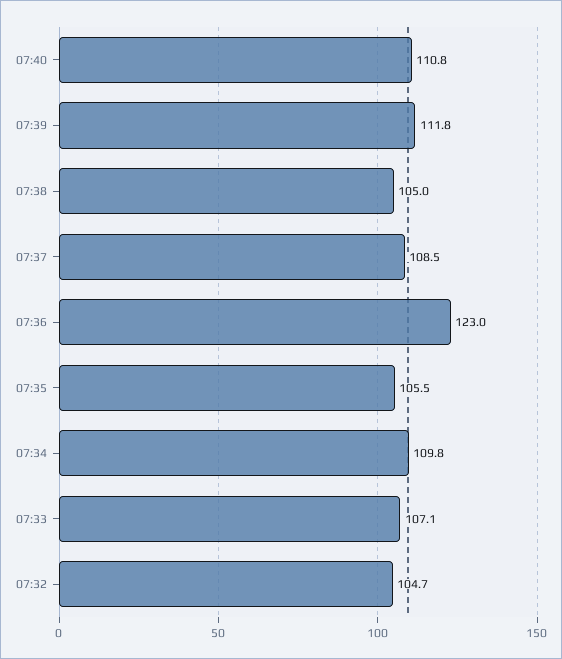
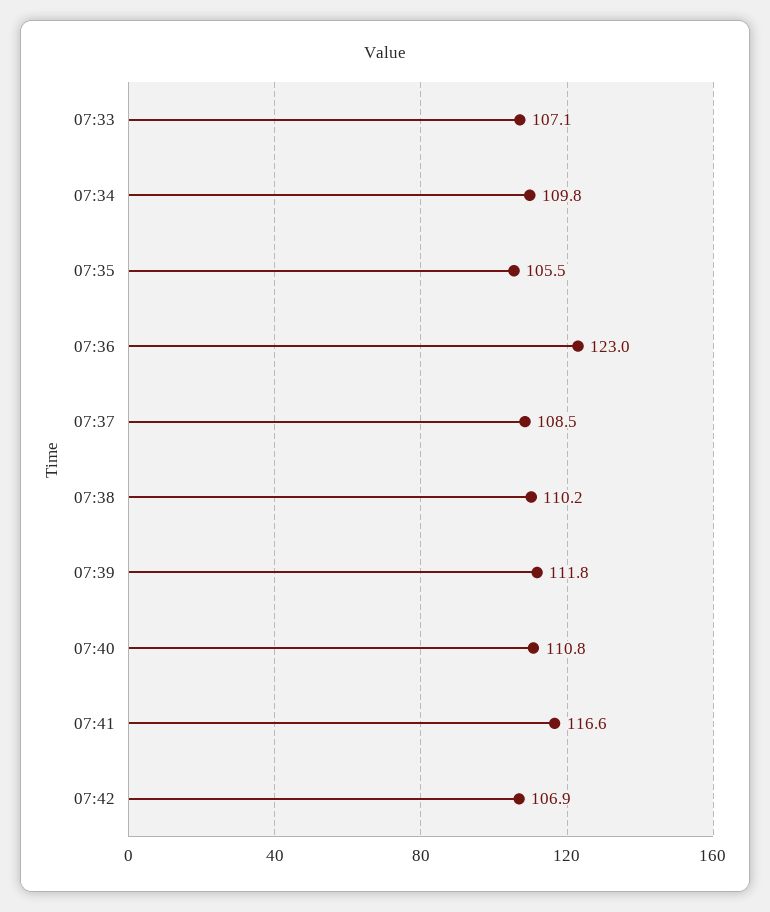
07:38: 105 -> 110.2
07:32: 104.7 -> none
07:41: none -> 116.6
07:42: none -> 106.9

